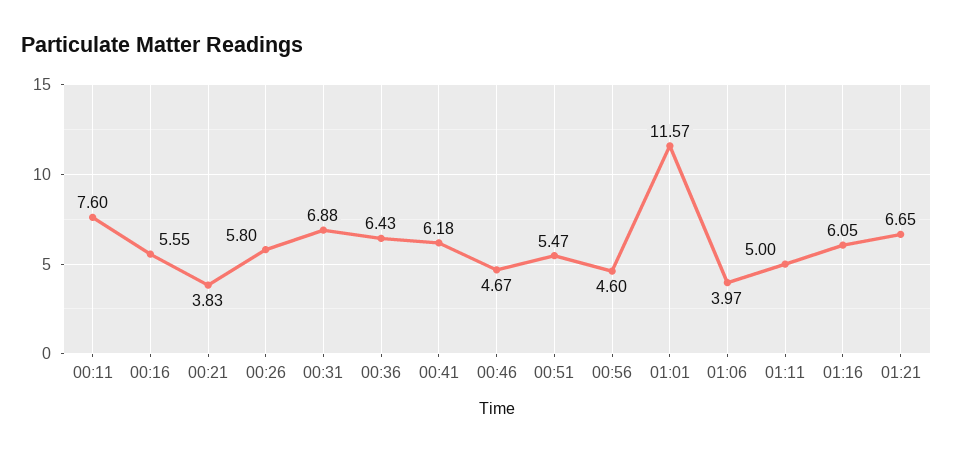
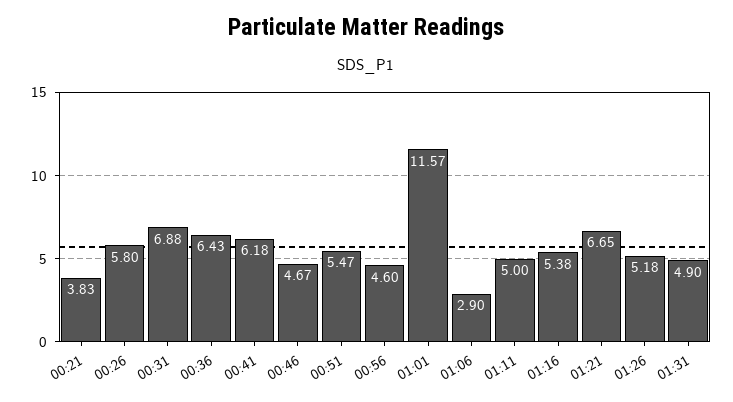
00:11: 7.6 -> none
00:16: 5.55 -> none
01:06: 3.97 -> 2.9
01:16: 6.05 -> 5.38
01:26: none -> 5.18
01:31: none -> 4.9

